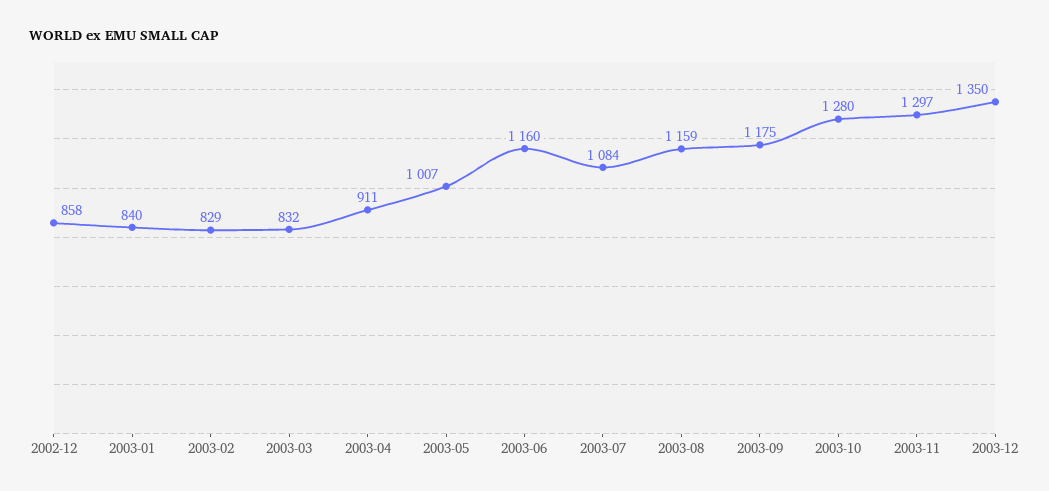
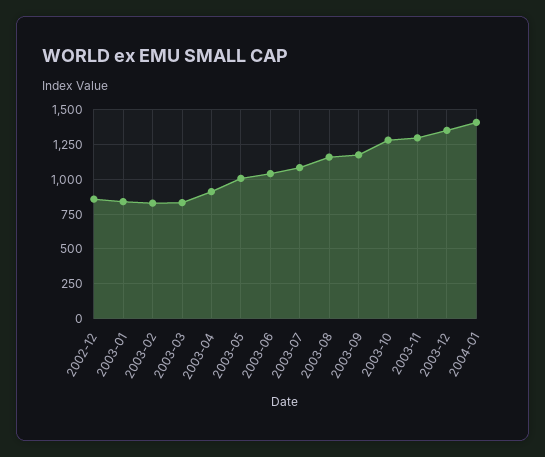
2003-06: 1160 -> 1050
2004-01: none -> 1400

